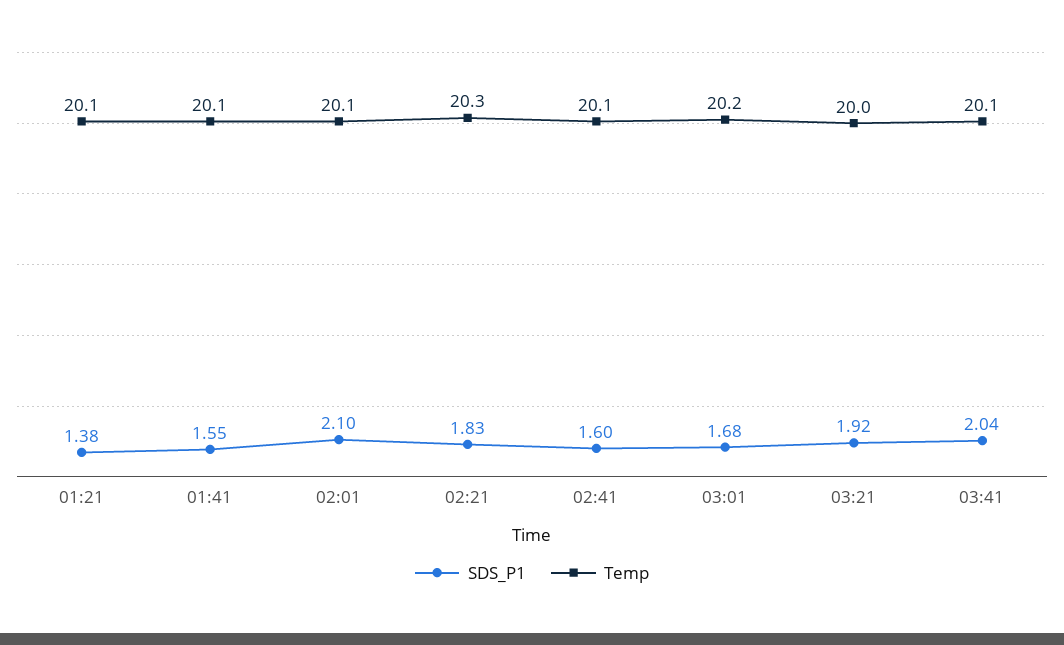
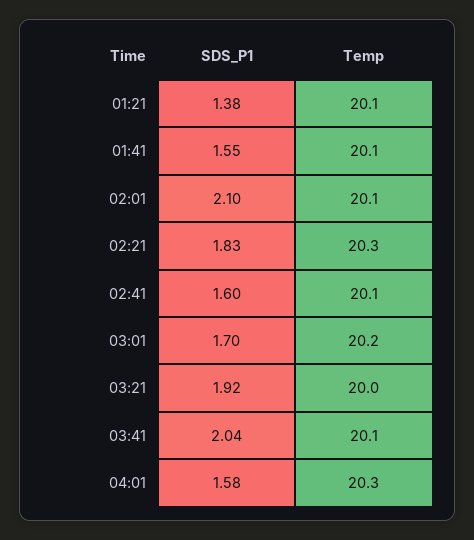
SDS_P1, 03:01: 1.68 -> 1.7
SDS_P1, 04:01: none -> 1.58
Temp, 04:01: none -> 20.3

